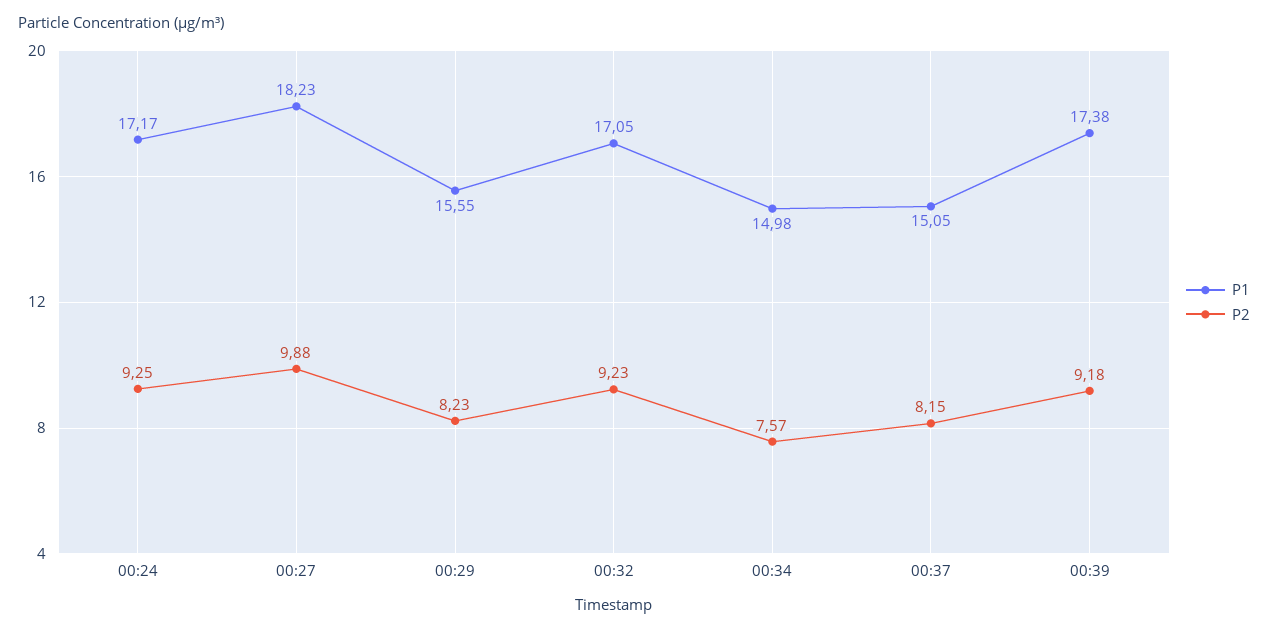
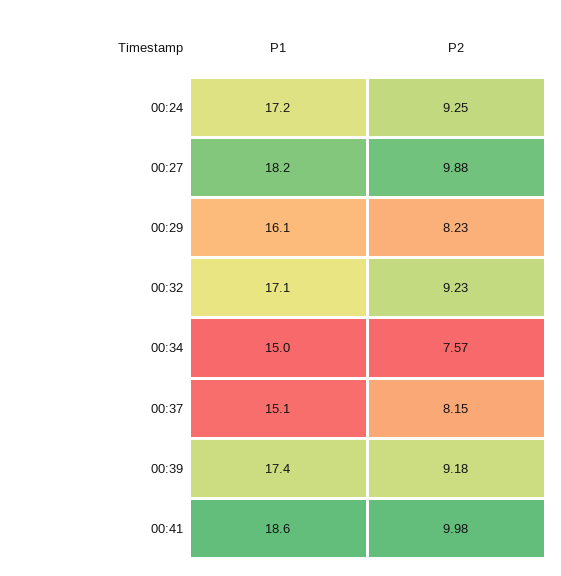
P1, 00:29: 15.55 -> 16.1
P1, 00:41: none -> 18.6
P2, 00:41: none -> 9.98

